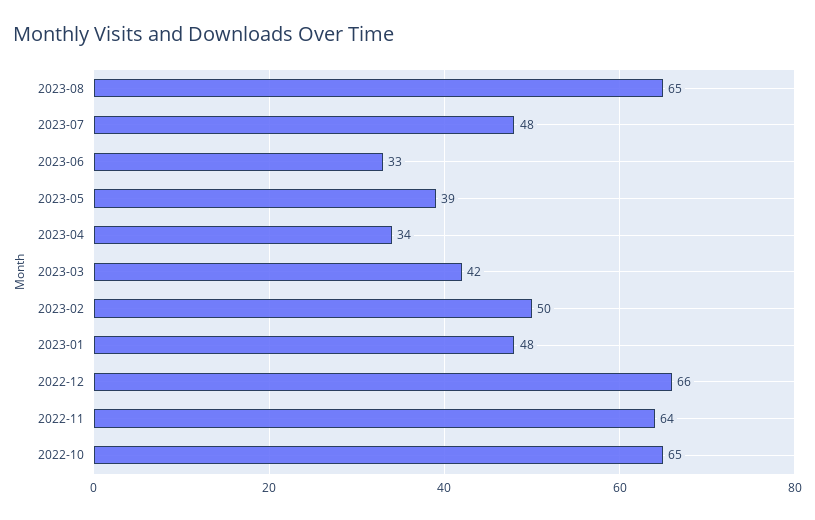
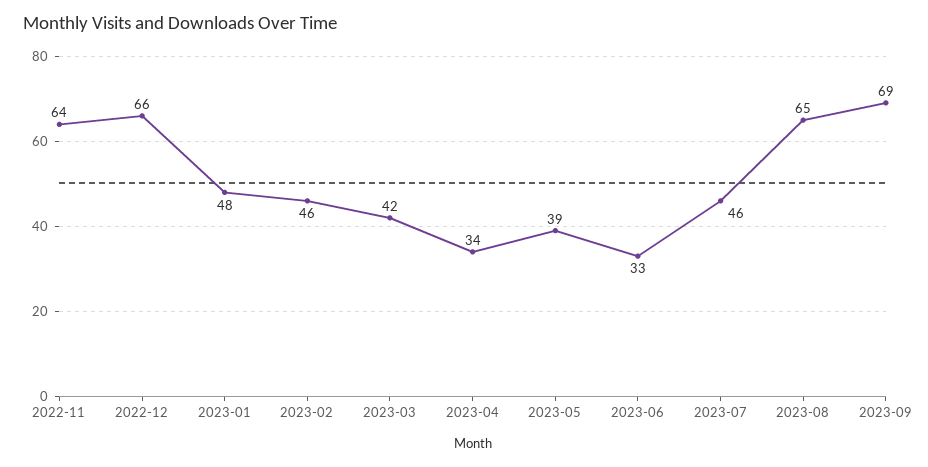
2023-07: 48 -> 46
2023-02: 50 -> 46
2022-10: 65 -> none
2023-09: none -> 69

